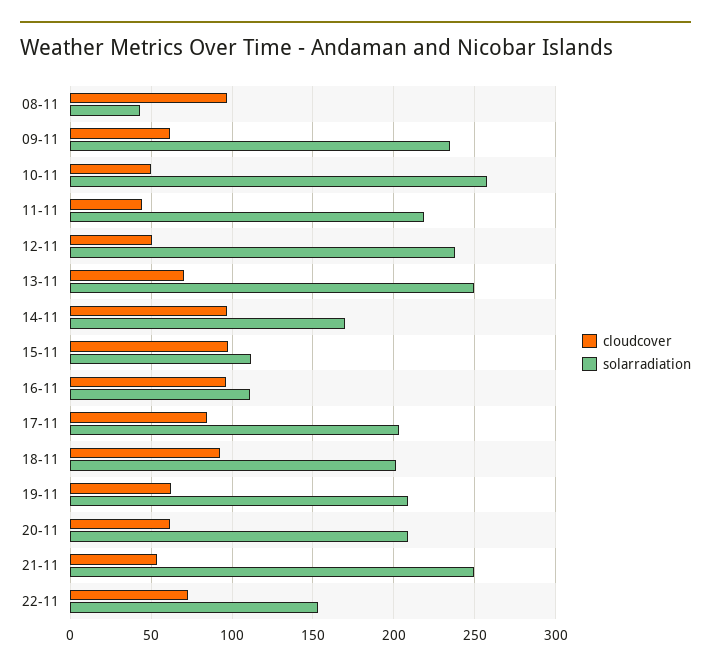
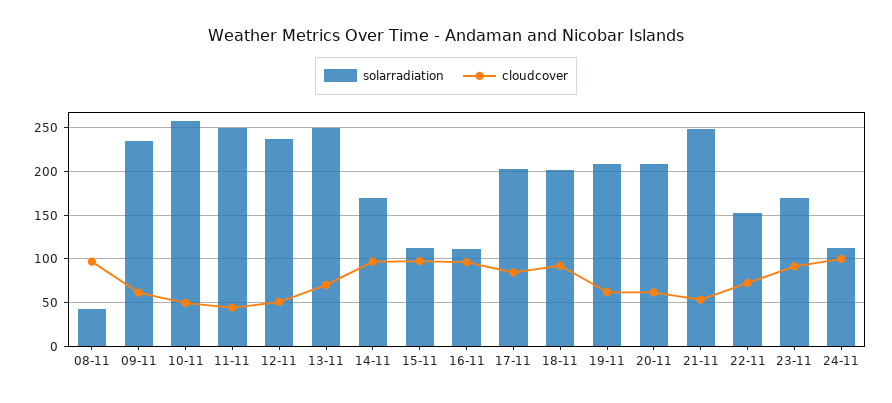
solarradiation, 11-11: 220 -> 250
solarradiation, 23-11: none -> 170
cloudcover, 23-11: none -> 90
solarradiation, 24-11: none -> 110
cloudcover, 24-11: none -> 100

